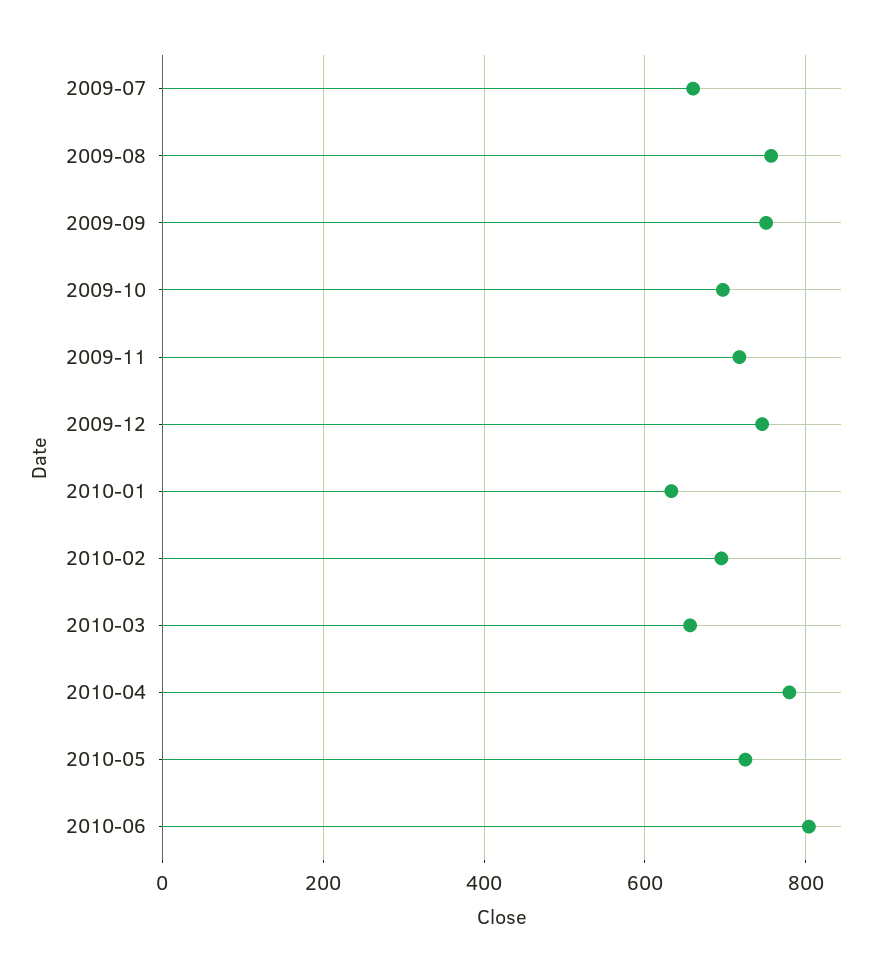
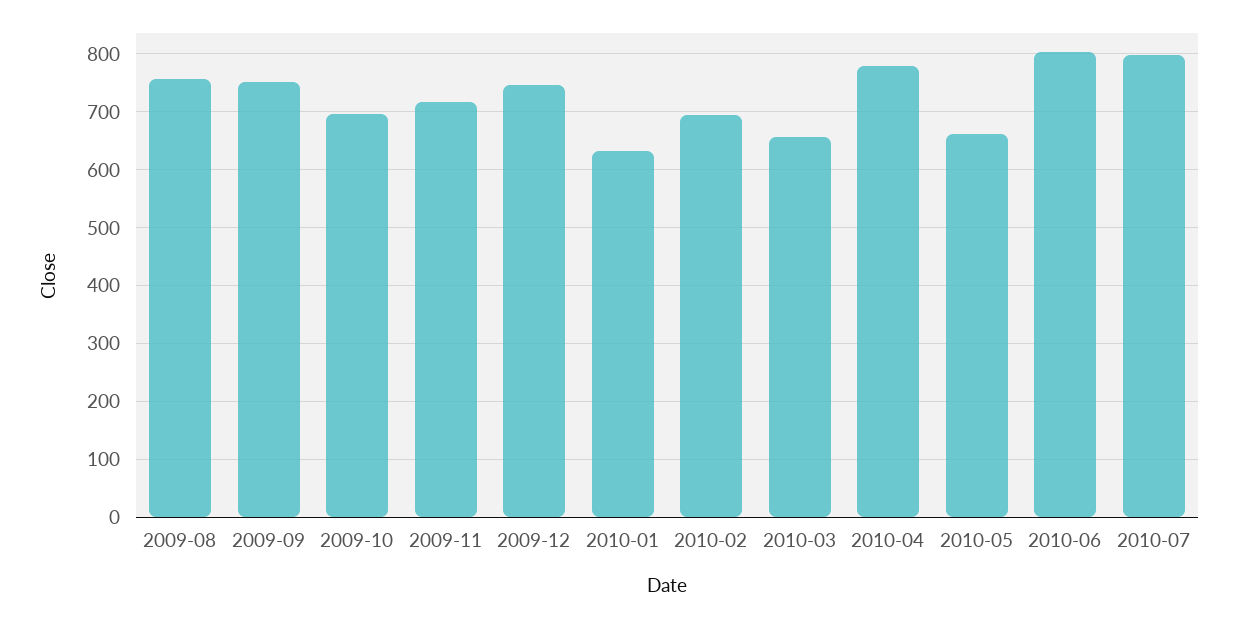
2009-07: 660 -> none
2010-05: 720 -> 660
2010-07: none -> 800

